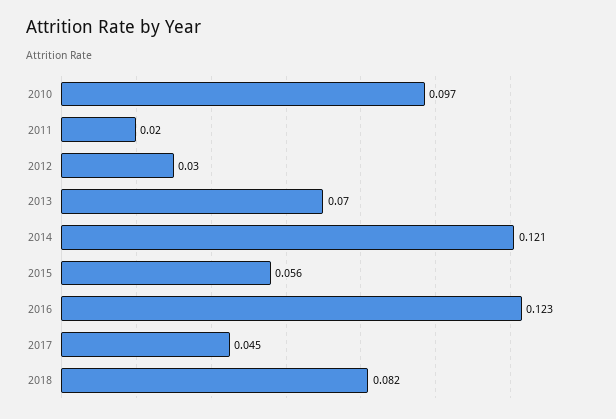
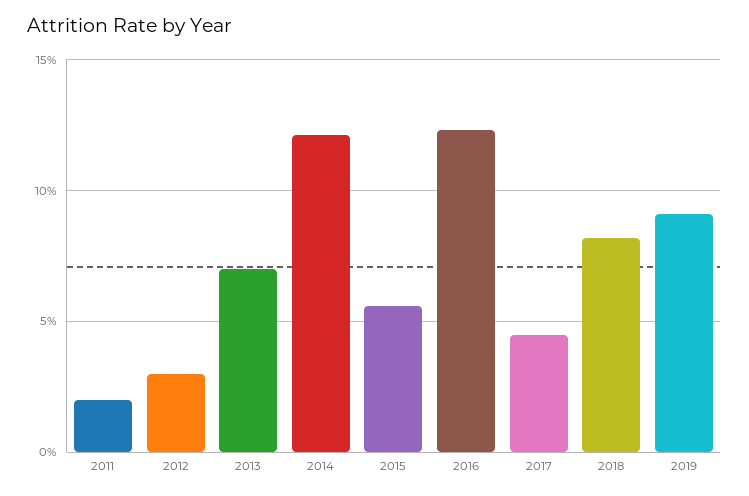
2010: 0.097 -> none
2019: none -> 0.09

